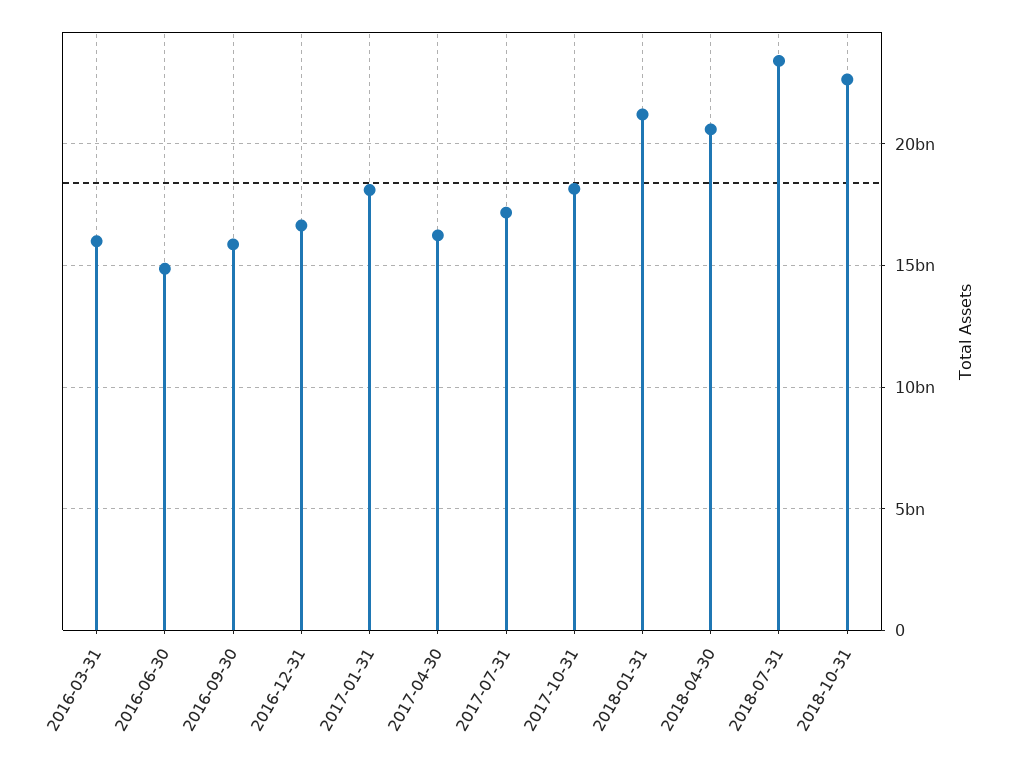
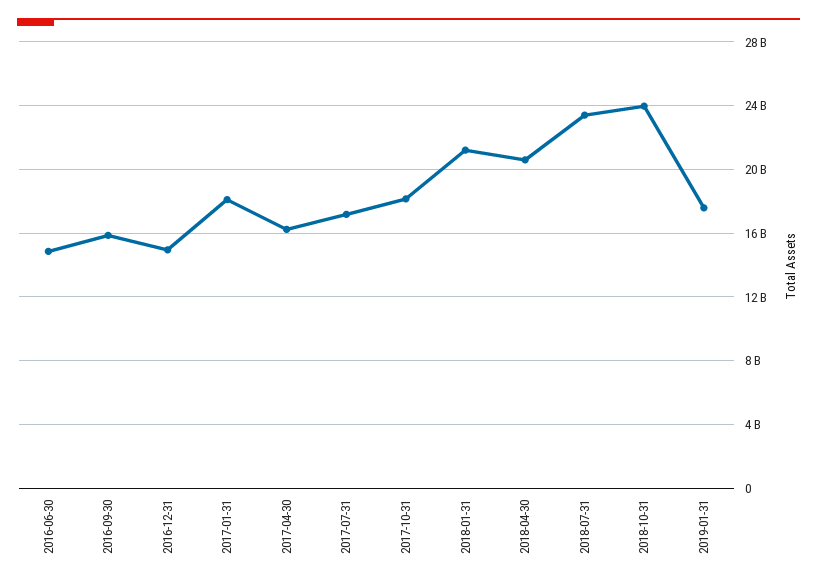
2016-03-31: 16000000000 -> none
2016-12-31: 16500000000 -> 15000000000
2018-10-31: 22500000000 -> 24000000000
2019-01-31: none -> 17500000000

